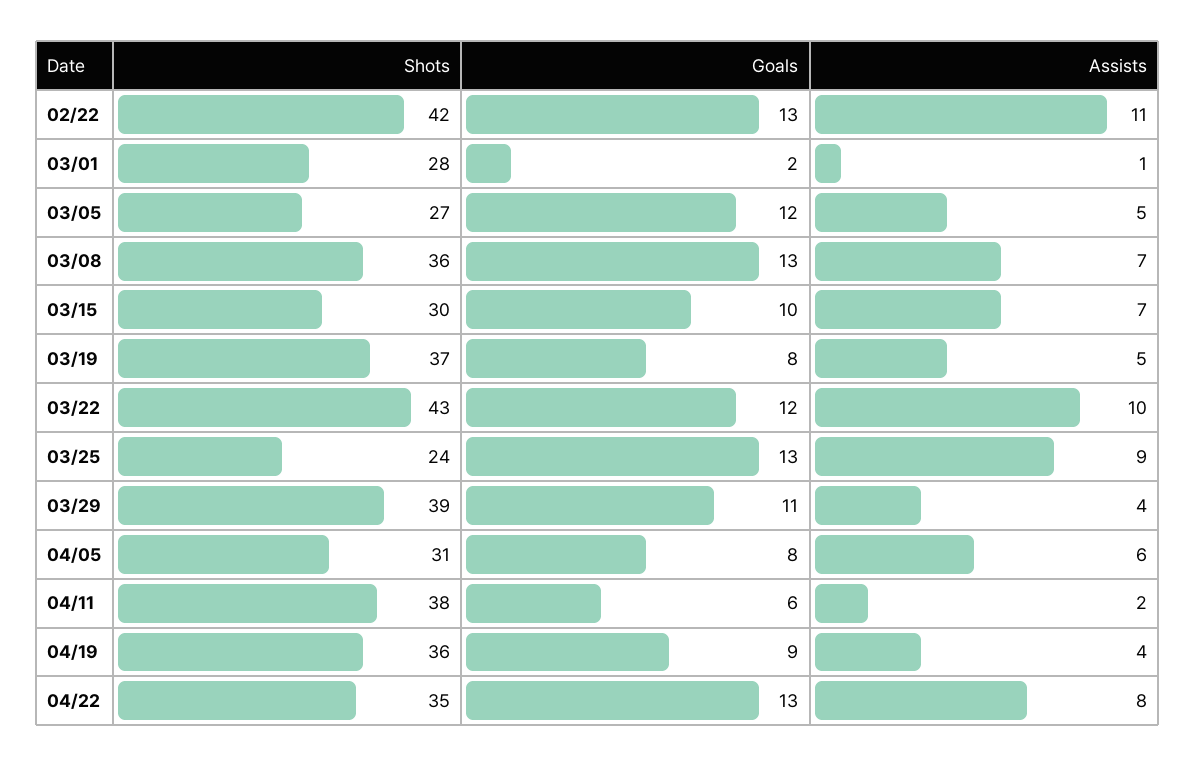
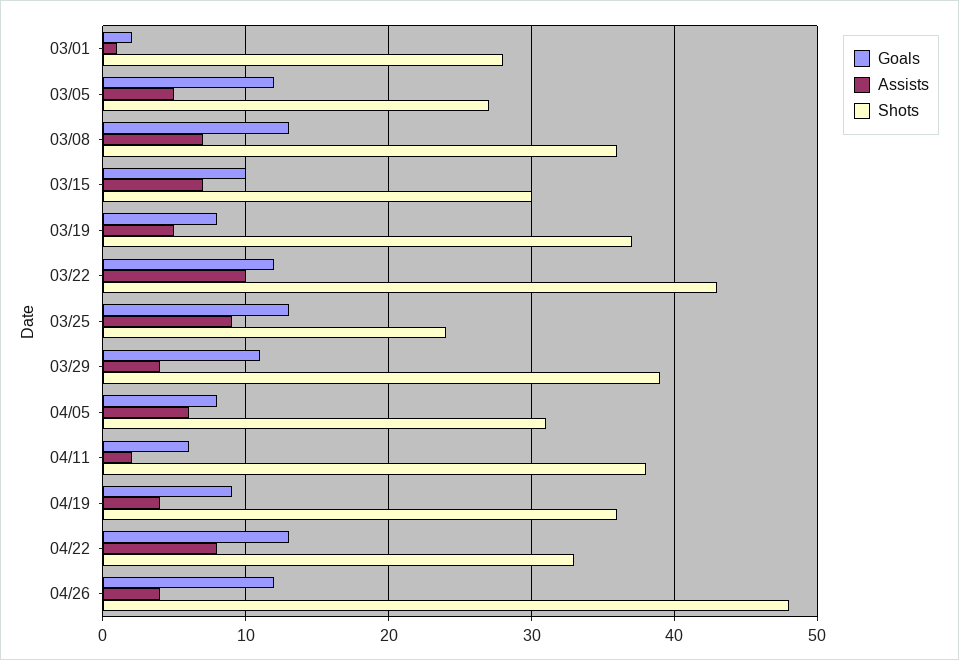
Shots, 02/22: 42 -> none
Goals, 02/22: 13 -> none
Assists, 02/22: 11 -> none
Shots, 04/22: 35 -> 33
Goals, 04/26: none -> 12
Assists, 04/26: none -> 4
Shots, 04/26: none -> 48

